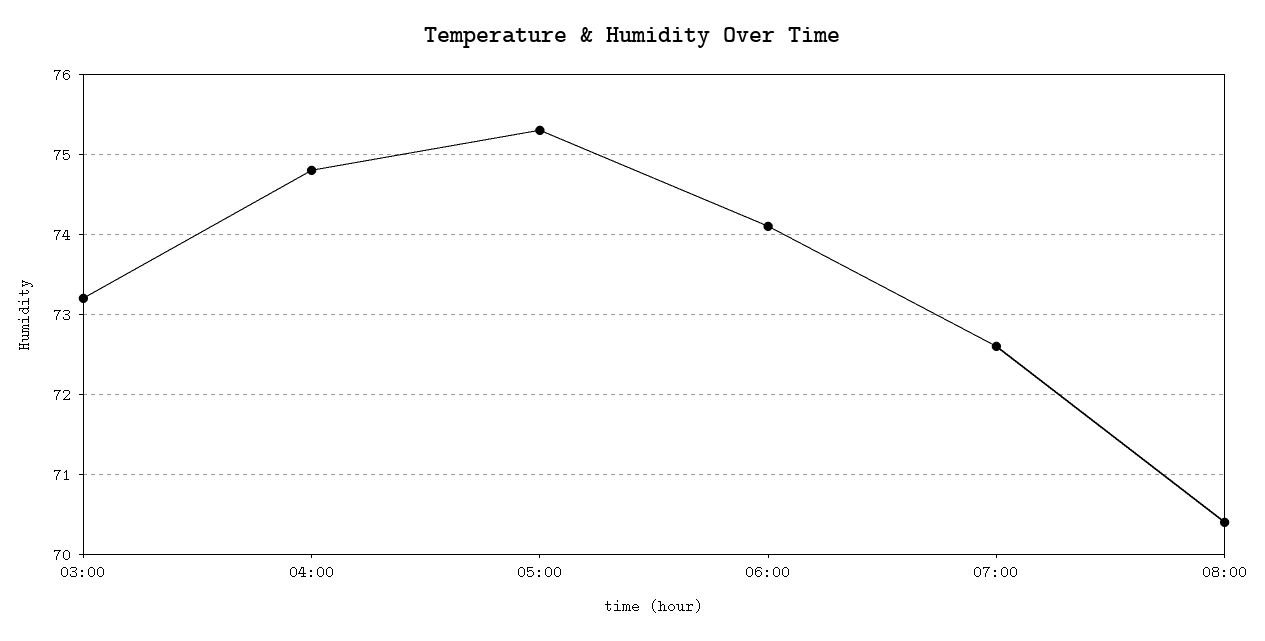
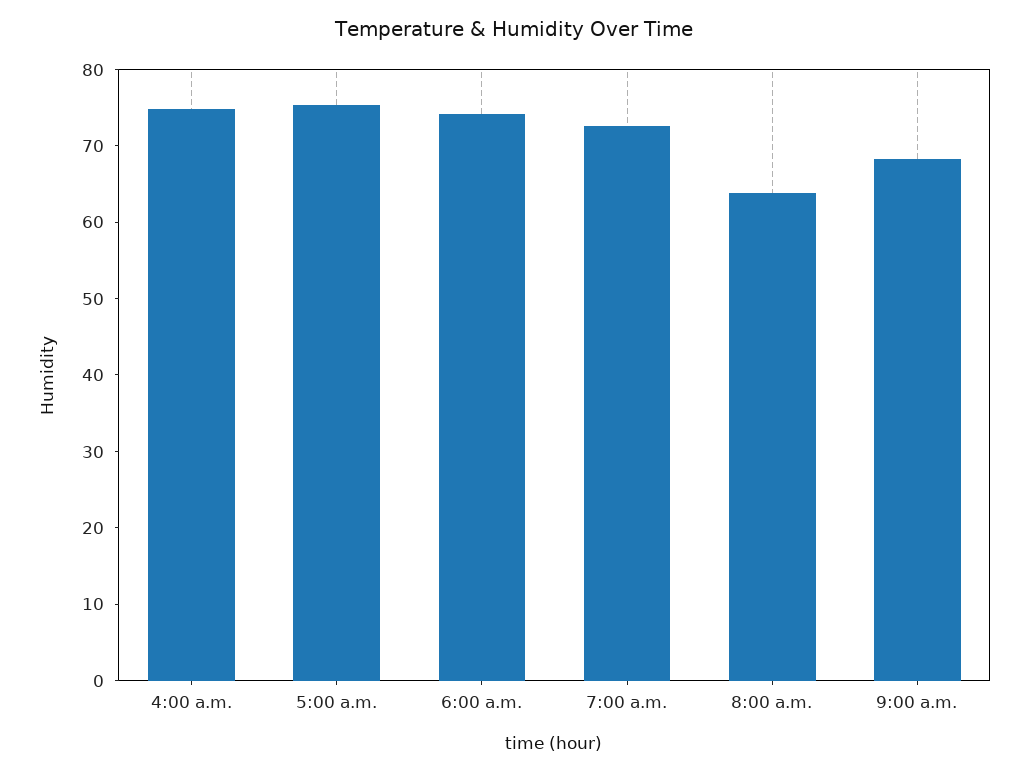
03:00: 73.2 -> none
08:00: 70.4 -> 64
9:00 a.m.: none -> 68

